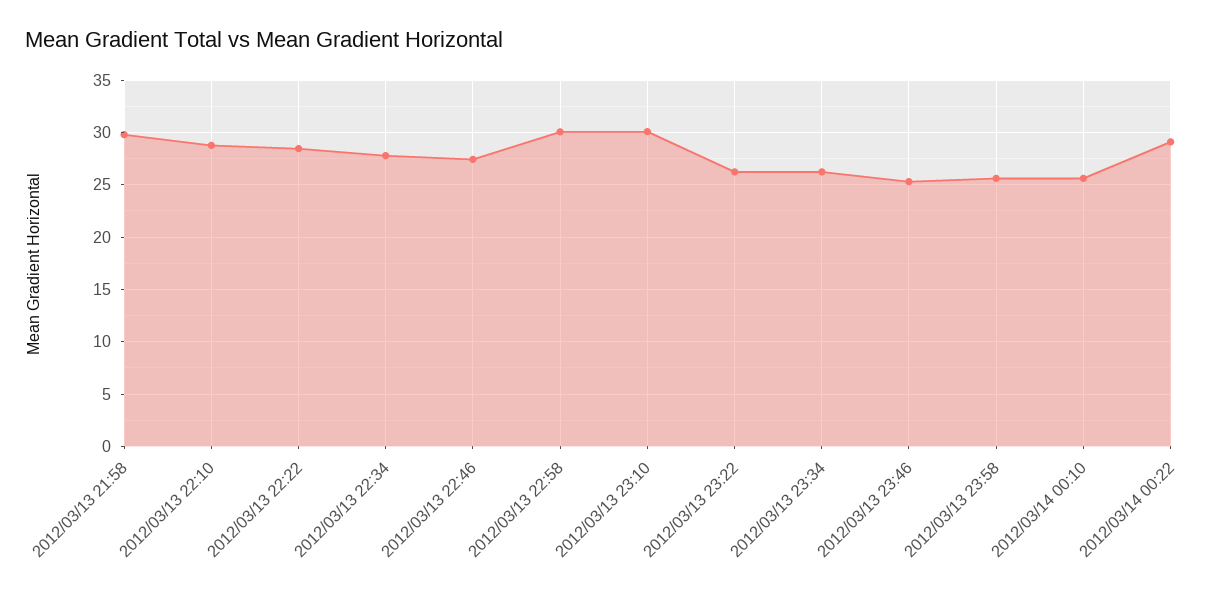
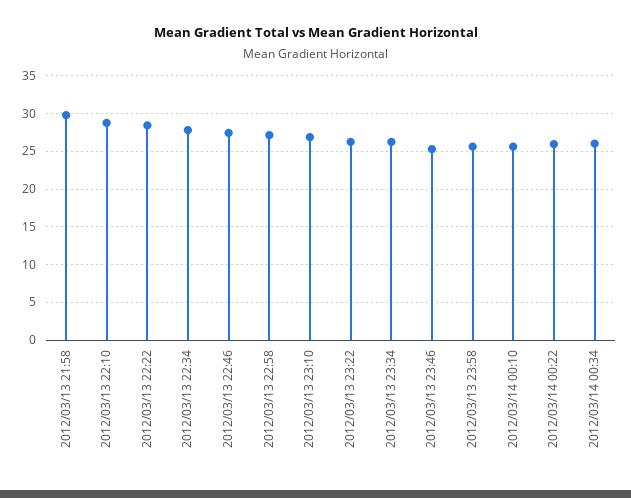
2012/03/13 22:58: 30 -> 27
2012/03/13 23:10: 30 -> 27
2012/03/14 00:22: 29 -> 26
2012/03/14 00:34: none -> 26

